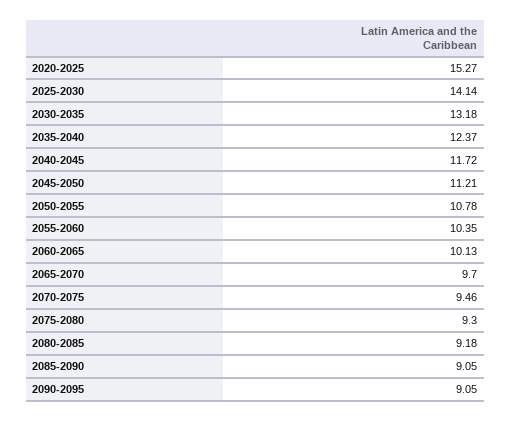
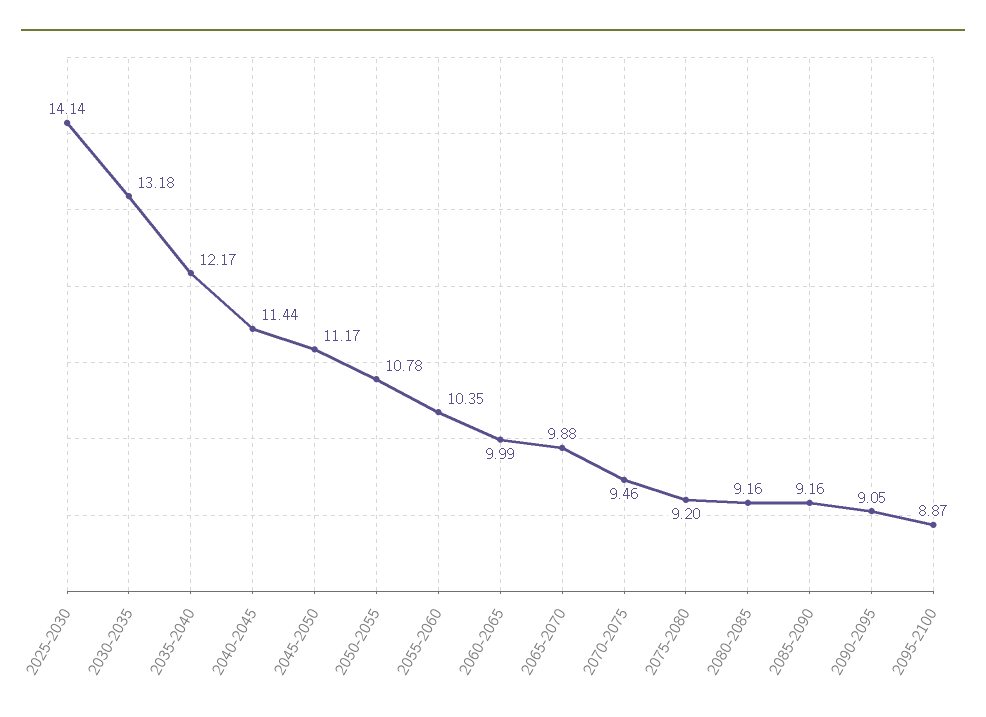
2020-2025: 15.27 -> none
2035-2040: 12.37 -> 12.17
2040-2045: 11.72 -> 11.44
2045-2050: 11.21 -> 11.17
2060-2065: 10.13 -> 9.99
2065-2070: 9.7 -> 9.88
2075-2080: 9.3 -> 9.2
2080-2085: 9.18 -> 9.16
2085-2090: 9.05 -> 9.16
2095-2100: none -> 8.87

